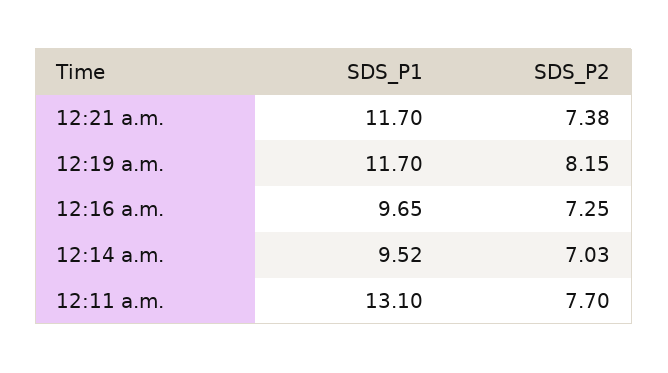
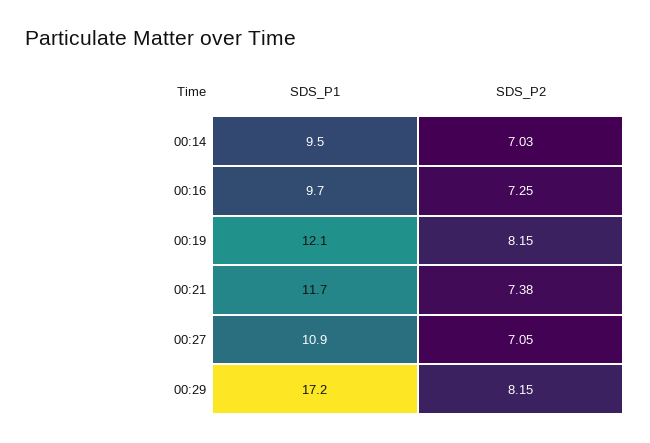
SDS_P1, 12:19 a.m.: 11.7 -> 12.1
SDS_P1, 12:11 a.m.: 13.1 -> none
SDS_P2, 12:11 a.m.: 7.7 -> none
SDS_P1, 00:27: none -> 10.9
SDS_P2, 00:27: none -> 7.05
SDS_P1, 00:29: none -> 17.2
SDS_P2, 00:29: none -> 8.15

